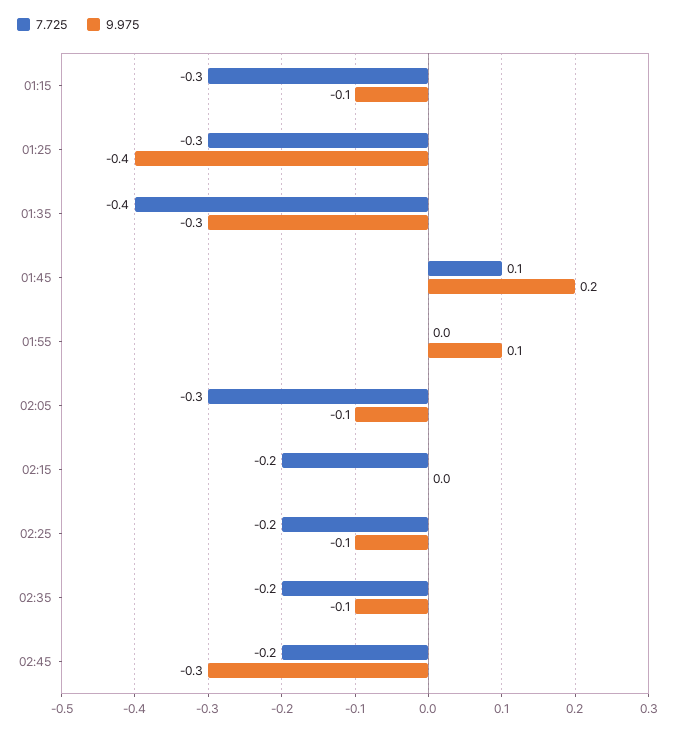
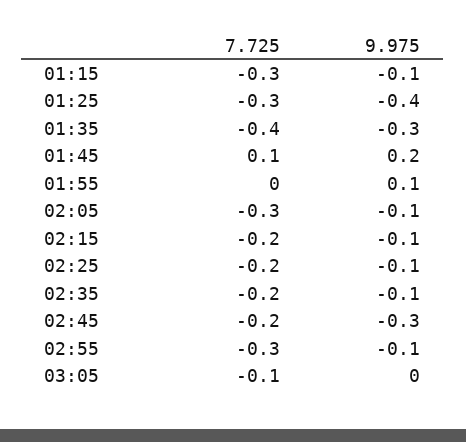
9.975, 02:15: 0 -> -0.1
7.725, 02:55: none -> -0.3
9.975, 02:55: none -> -0.1
7.725, 03:05: none -> -0.1
9.975, 03:05: none -> 0

